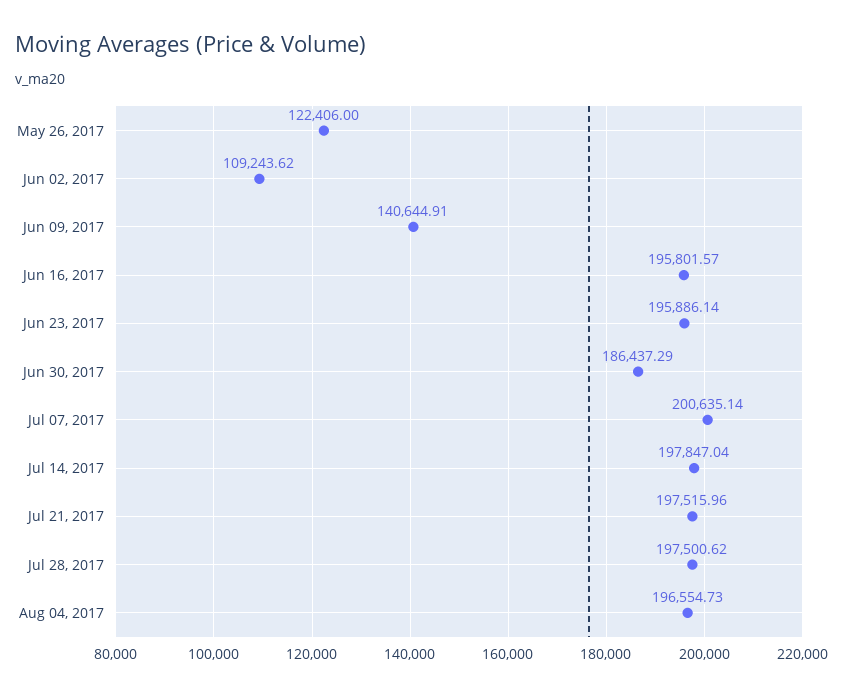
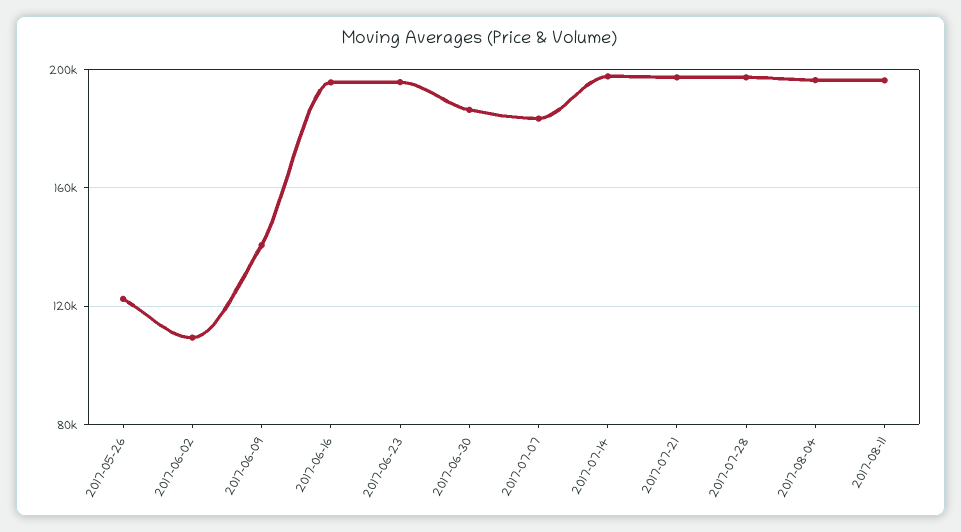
Jul 07, 2017: 200635.14 -> 185000
2017-08-11: none -> 195000

